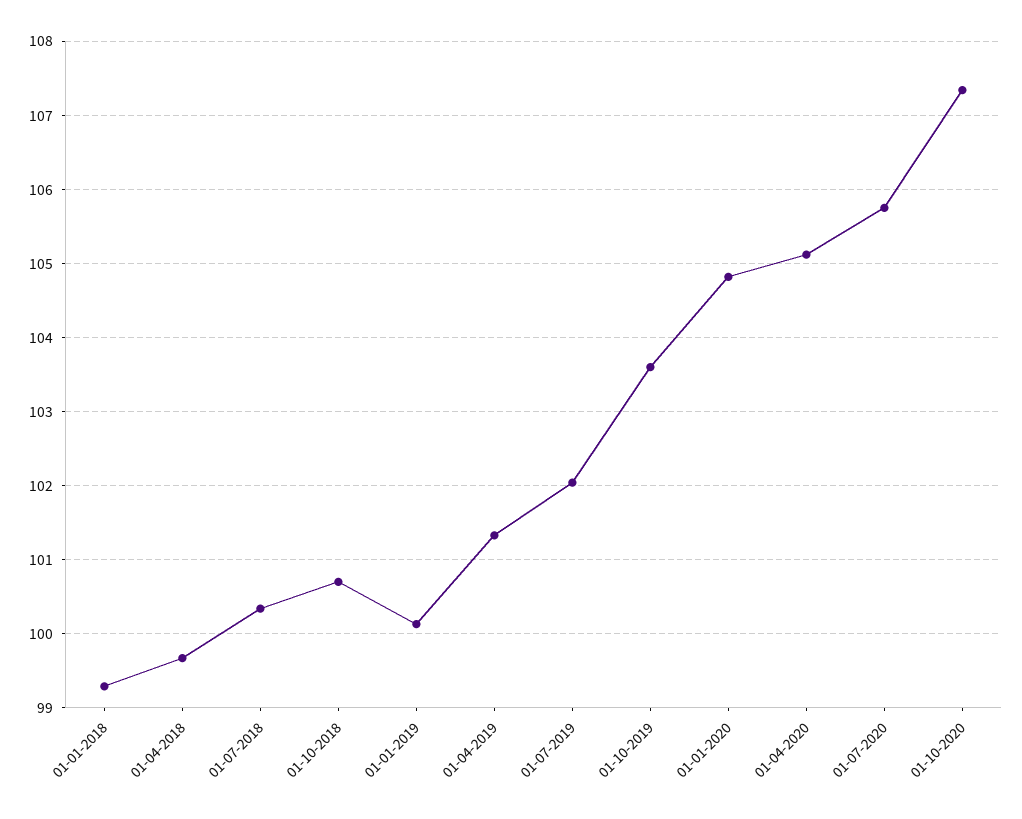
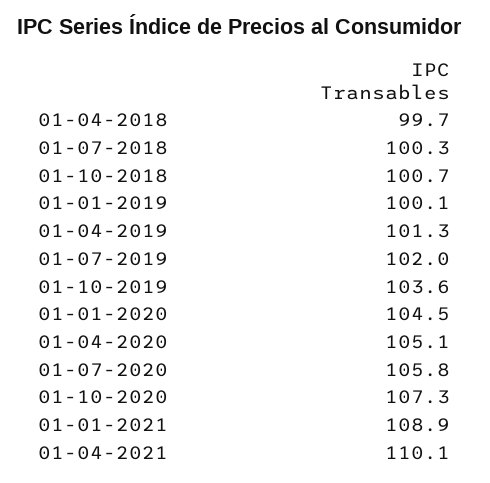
01-01-2018: 99.3 -> none
01-01-2020: 104.8 -> 104.5
01-01-2021: none -> 108.9
01-04-2021: none -> 110.1

